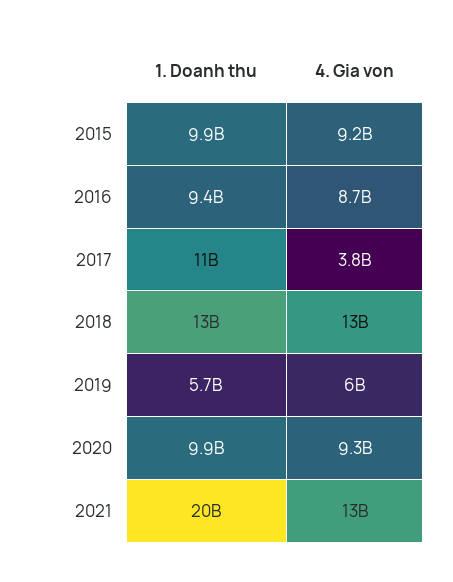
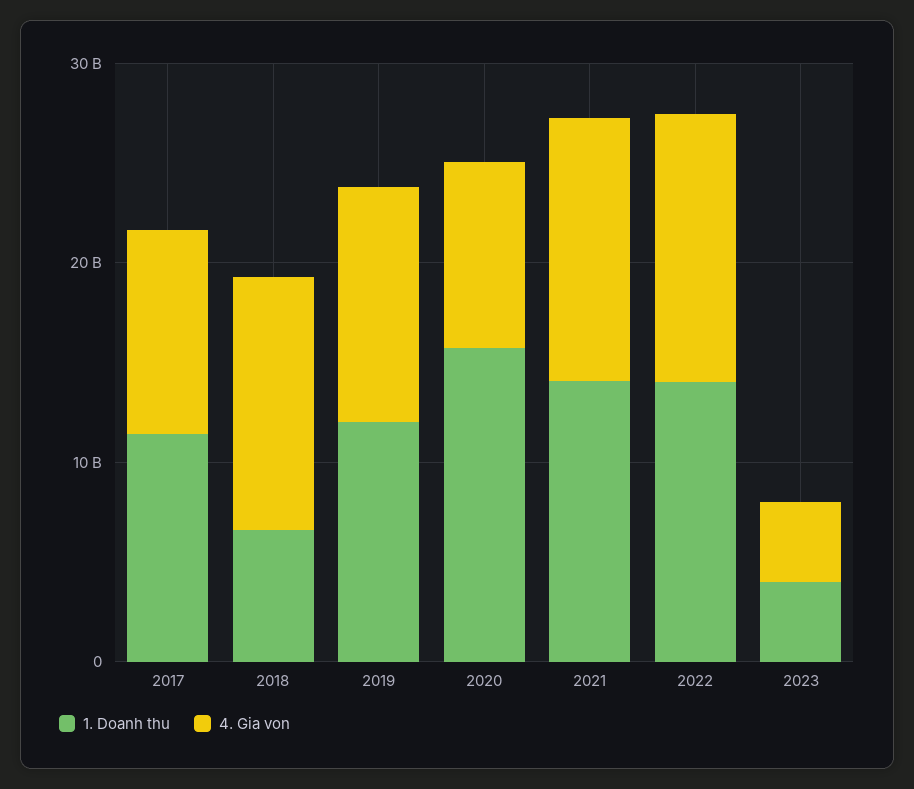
1. Doanh thu, 2015: 9900000000 -> none
4. Gia von, 2015: 9200000000 -> none
1. Doanh thu, 2016: 9400000000 -> none
4. Gia von, 2016: 8700000000 -> none
4. Gia von, 2017: 3800000000 -> 10000000000
1. Doanh thu, 2018: 13000000000 -> 6000000000
1. Doanh thu, 2019: 5700000000 -> 12000000000
4. Gia von, 2019: 6000000000 -> 12000000000
1. Doanh thu, 2020: 9900000000 -> 16000000000
1. Doanh thu, 2021: 20000000000 -> 14000000000
1. Doanh thu, 2022: none -> 14000000000
4. Gia von, 2022: none -> 14000000000
1. Doanh thu, 2023: none -> 4000000000
4. Gia von, 2023: none -> 4000000000

